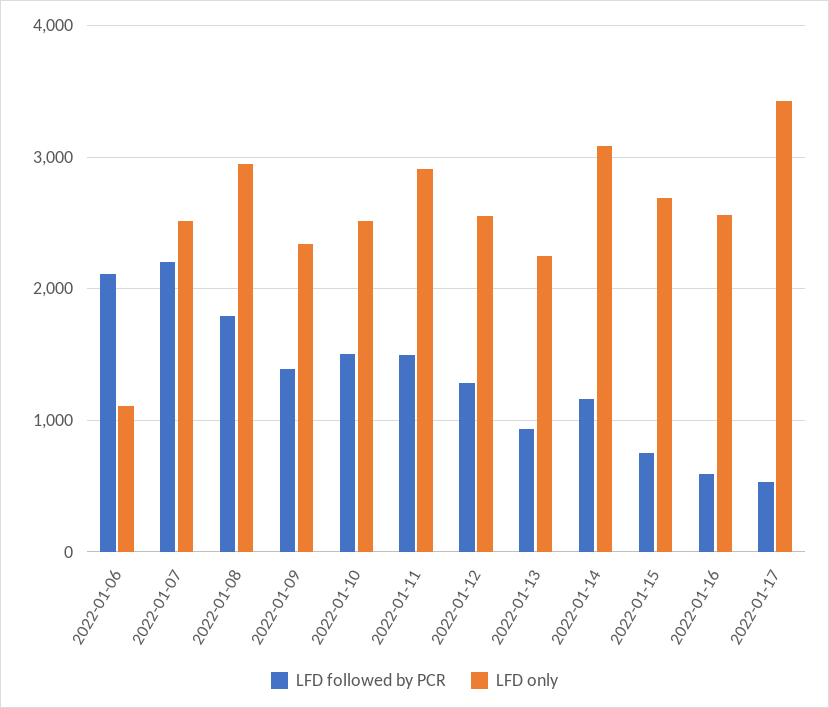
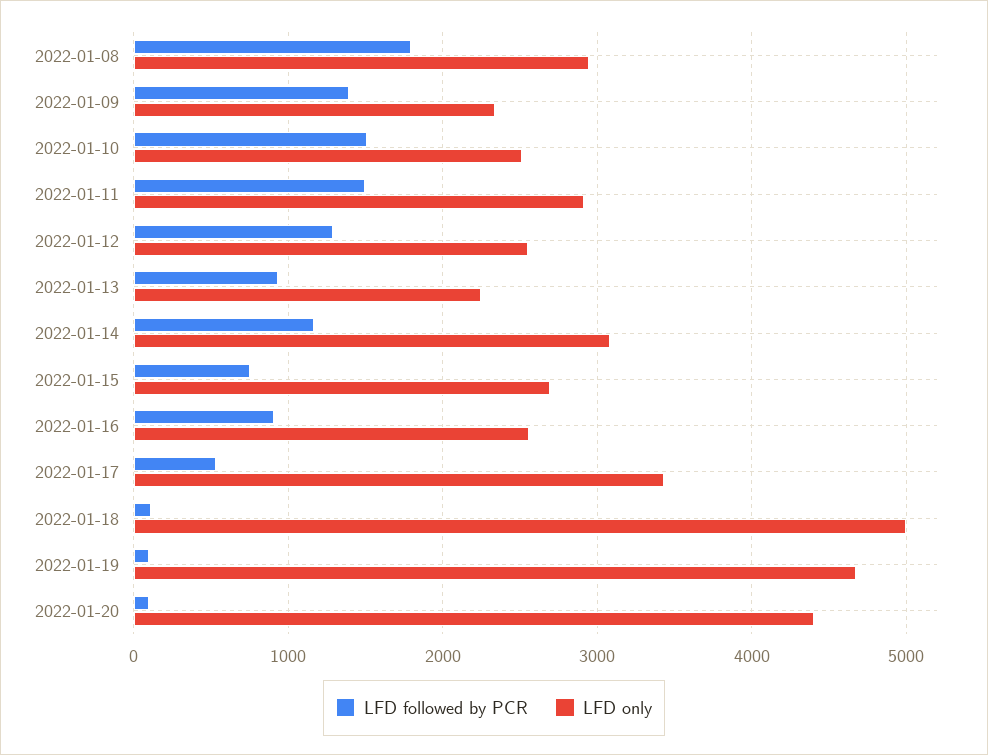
LFD followed by PCR, 2022-01-06: 2100 -> none
LFD only, 2022-01-06: 1100 -> none
LFD followed by PCR, 2022-01-07: 2200 -> none
LFD only, 2022-01-07: 2500 -> none
LFD followed by PCR, 2022-01-16: 600 -> 900
LFD followed by PCR, 2022-01-18: none -> 100
LFD only, 2022-01-18: none -> 5000
LFD followed by PCR, 2022-01-19: none -> 100
LFD only, 2022-01-19: none -> 4700
LFD followed by PCR, 2022-01-20: none -> 100
LFD only, 2022-01-20: none -> 4400

